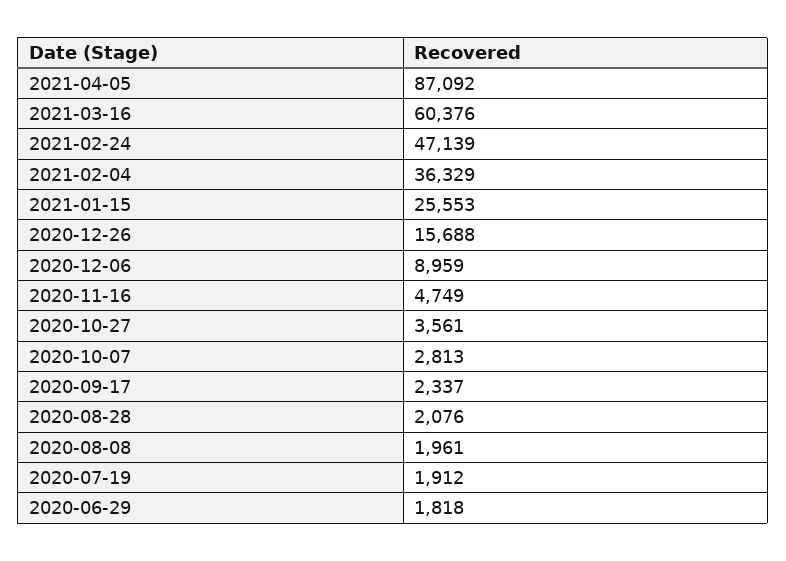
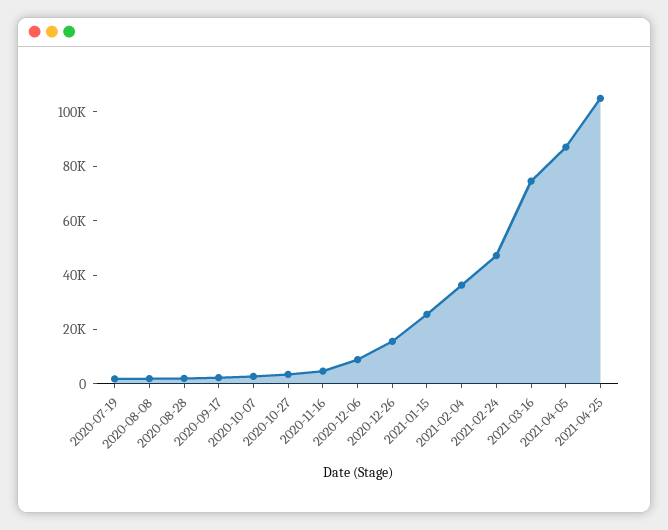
2021-03-16: 60376 -> 75000
2020-06-29: 1818 -> none
2021-04-25: none -> 105000

